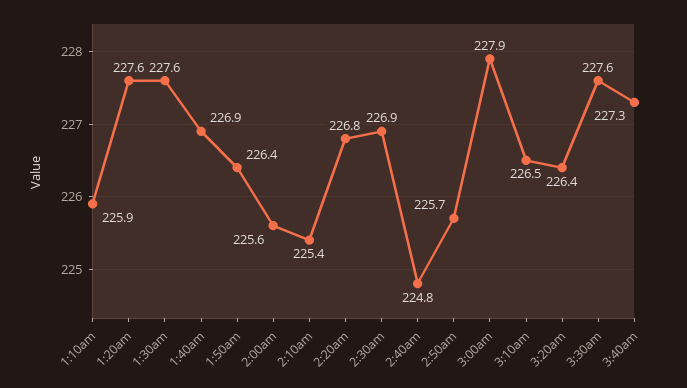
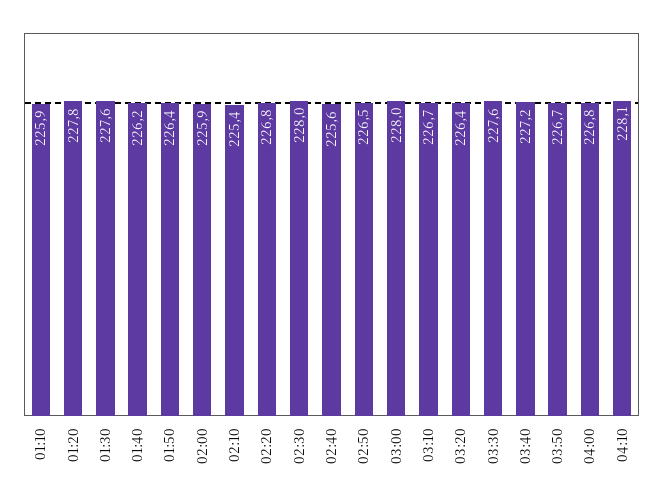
1:20am: 227.6 -> 227.8
1:40am: 226.9 -> 226.2
2:00am: 225.6 -> 225.9
2:30am: 226.9 -> 228
2:40am: 224.8 -> 225.6
2:50am: 225.7 -> 226.5
3:00am: 227.9 -> 228
3:10am: 226.5 -> 226.7
3:40am: 227.3 -> 227.2
03:50: none -> 226.7
04:00: none -> 226.8
04:10: none -> 228.1

